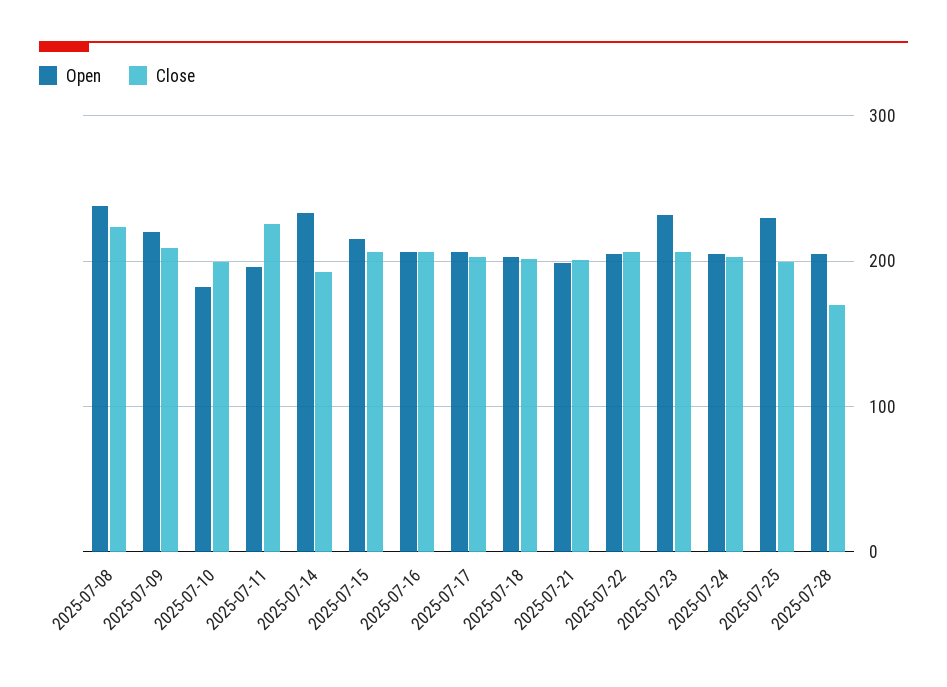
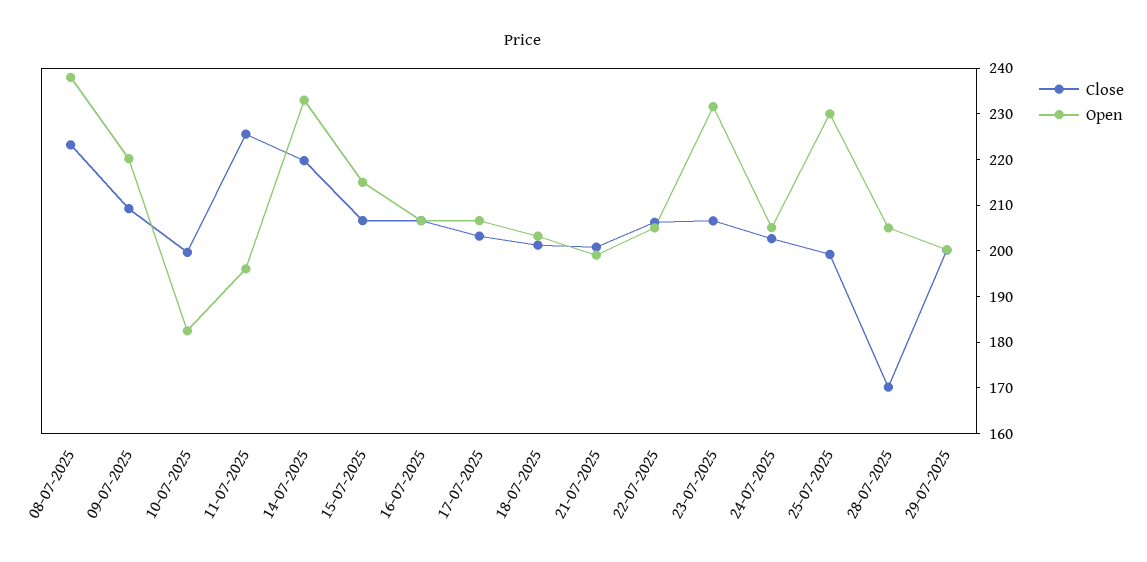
Close, 2025-07-14: 190 -> 220
Close, 29-07-2025: none -> 200
Open, 29-07-2025: none -> 200

